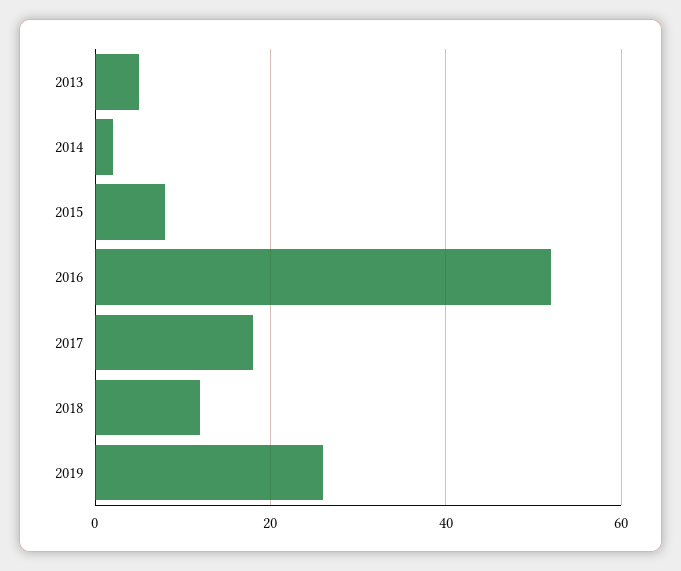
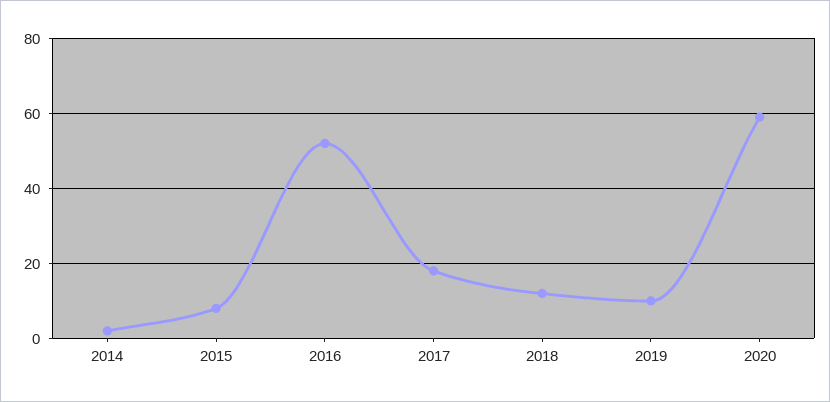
2013: 5 -> none
2019: 25 -> 10
2020: none -> 60

